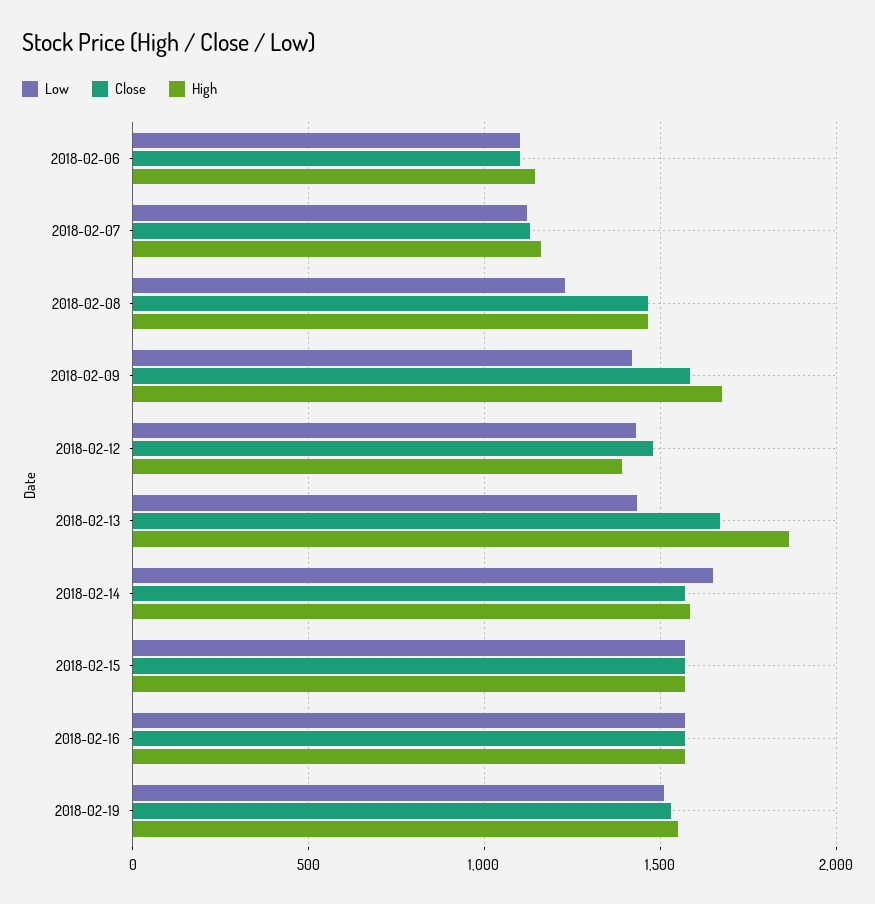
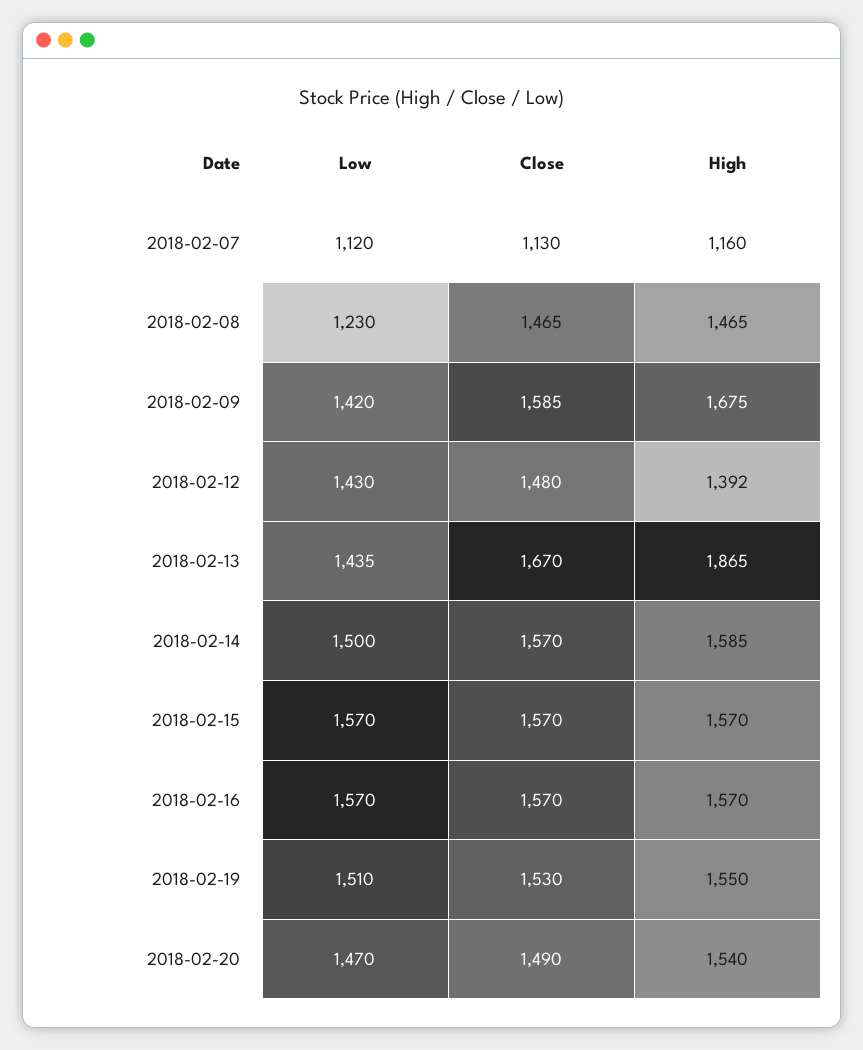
Low, 2018-02-06: 1100 -> none
Close, 2018-02-06: 1100 -> none
High, 2018-02-06: 1150 -> none
Low, 2018-02-14: 1650 -> 1500
Low, 2018-02-20: none -> 1470
Close, 2018-02-20: none -> 1490
High, 2018-02-20: none -> 1540

